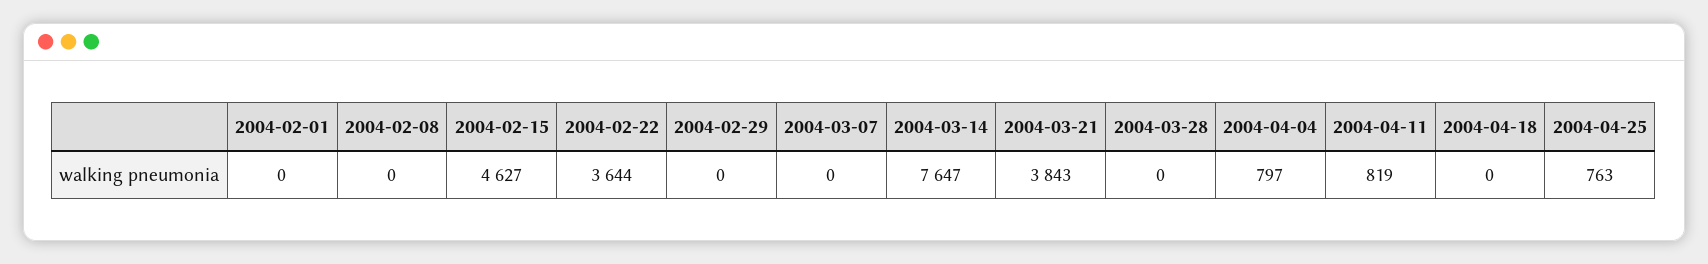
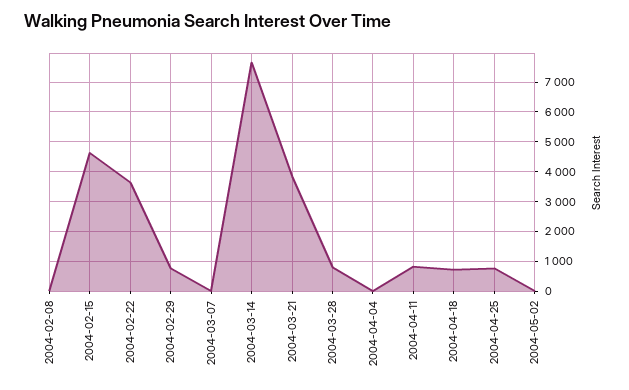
2004-02-01: 0 -> none
2004-02-29: 0 -> 750
2004-03-28: 0 -> 750
2004-04-04: 797 -> 0
2004-04-18: 0 -> 750
2004-05-02: none -> 0

